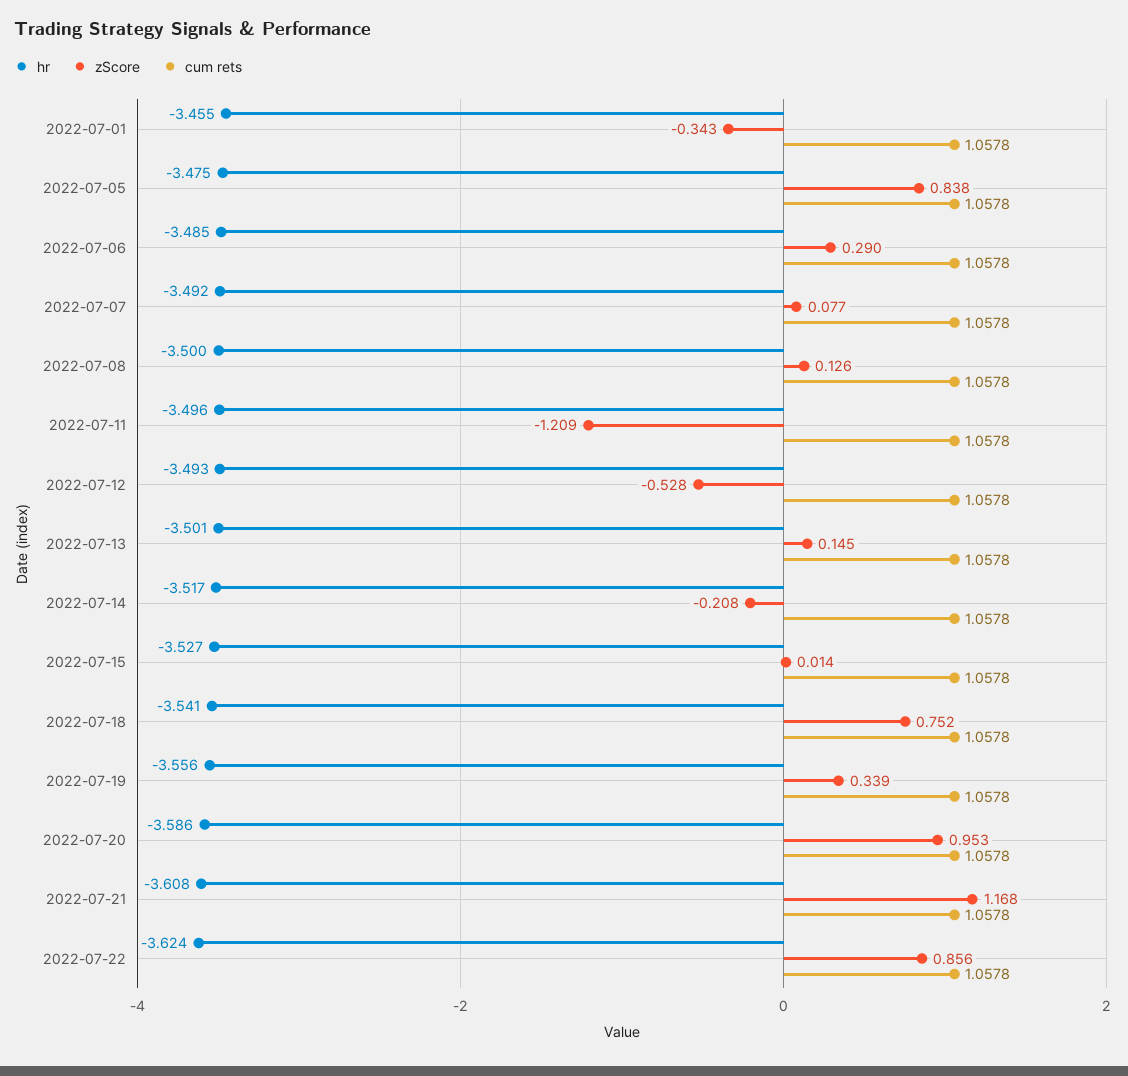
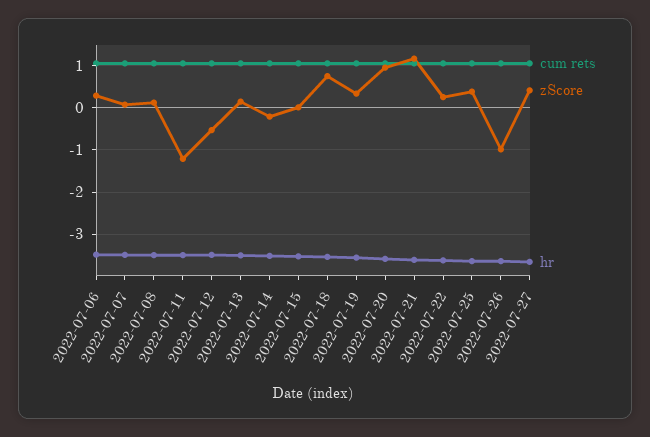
hr, 2022-07-01: -3.455 -> none
zScore, 2022-07-01: -0.343 -> none
cum rets, 2022-07-01: 1.0578 -> none
hr, 2022-07-05: -3.475 -> none
zScore, 2022-07-05: 0.838 -> none
cum rets, 2022-07-05: 1.0578 -> none
zScore, 2022-07-22: 0.856 -> 0.2
cum rets, 2022-07-25: none -> 1
zScore, 2022-07-25: none -> 0.4
hr, 2022-07-25: none -> -3.6
cum rets, 2022-07-26: none -> 1
zScore, 2022-07-26: none -> -1
hr, 2022-07-26: none -> -3.6
cum rets, 2022-07-27: none -> 1
zScore, 2022-07-27: none -> 0.4
hr, 2022-07-27: none -> -3.6

